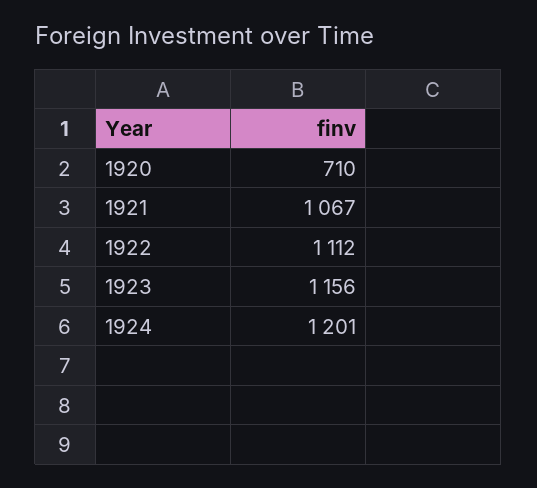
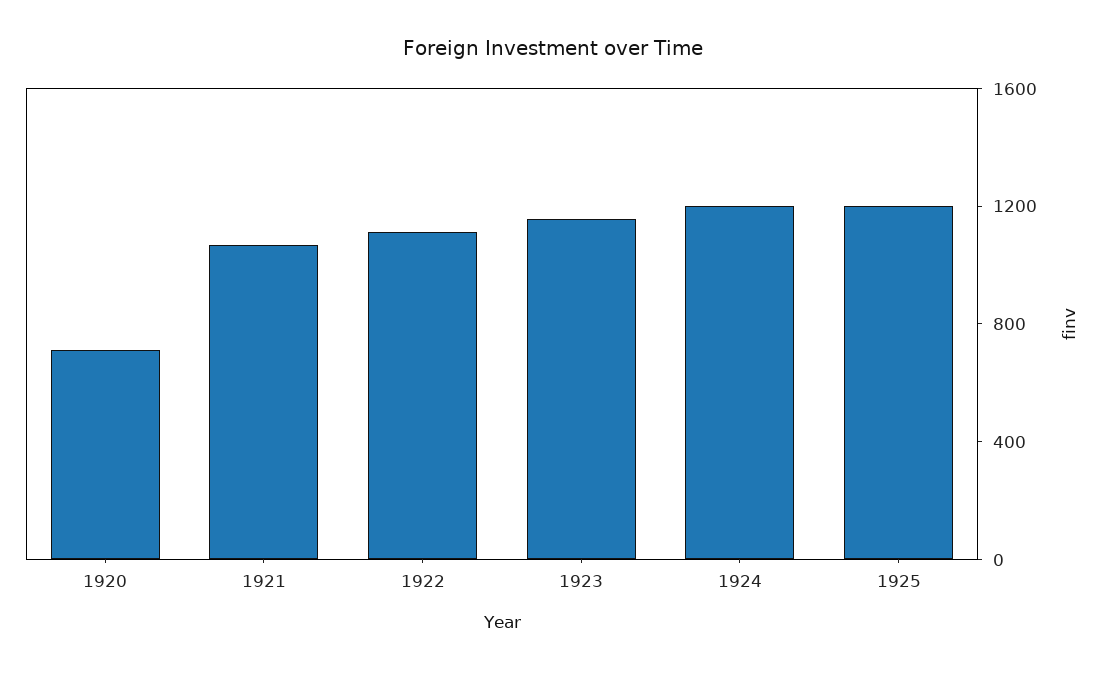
1925: none -> 1200

